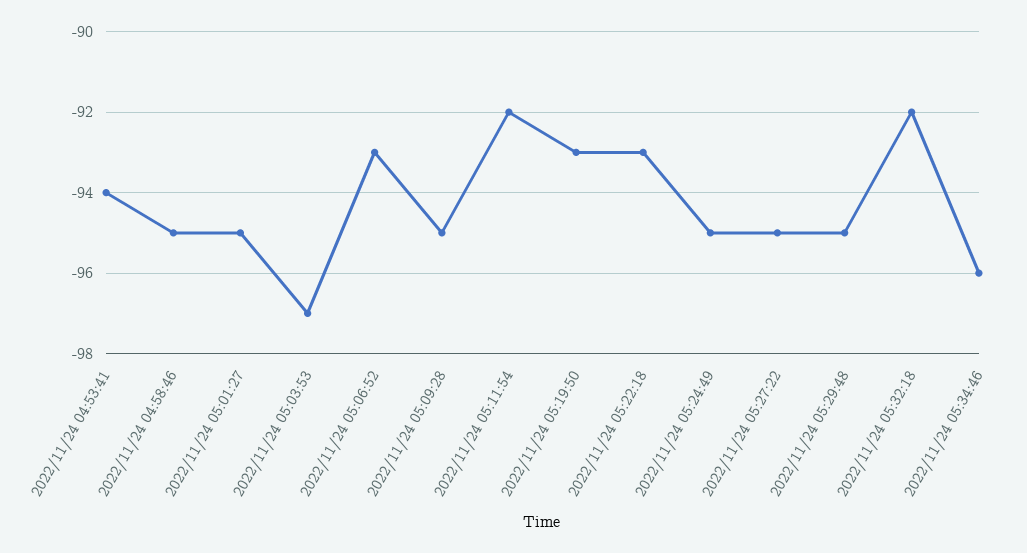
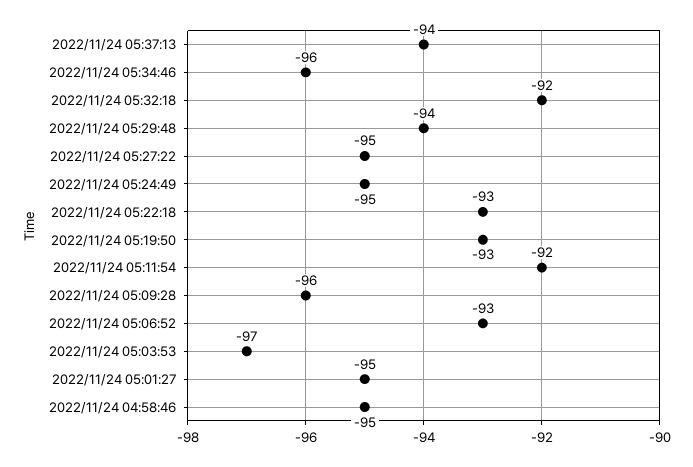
2022/11/24 04:53:41: -94 -> none
2022/11/24 05:09:28: -95 -> -96
2022/11/24 05:29:48: -95 -> -94
2022/11/24 05:37:13: none -> -94

